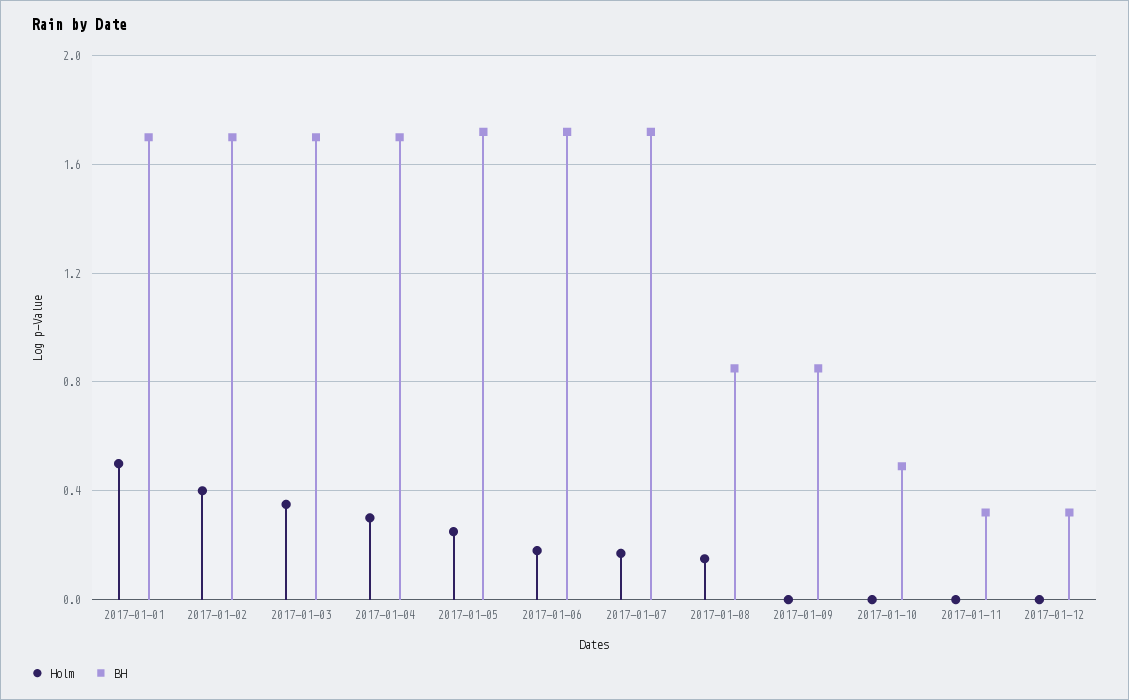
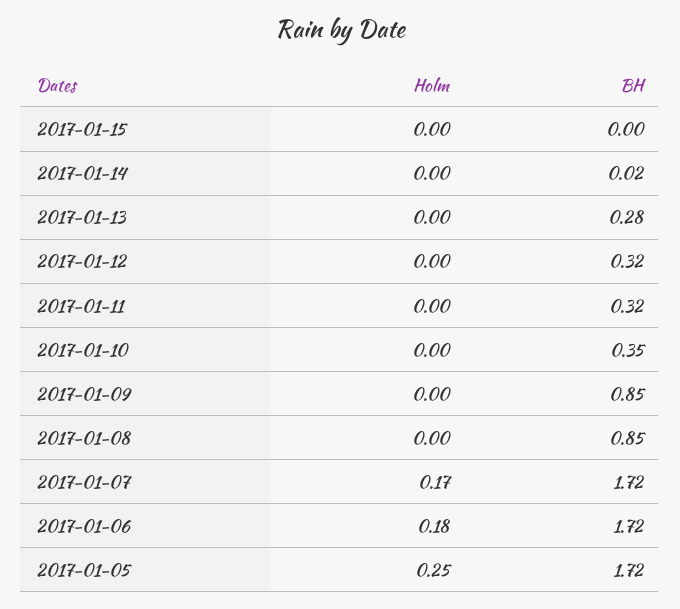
Holm, 2017-01-01: 0.5 -> none
BH, 2017-01-01: 1.7 -> none
Holm, 2017-01-02: 0.4 -> none
BH, 2017-01-02: 1.7 -> none
Holm, 2017-01-03: 0.35 -> none
BH, 2017-01-03: 1.7 -> none
Holm, 2017-01-04: 0.3 -> none
BH, 2017-01-04: 1.7 -> none
Holm, 2017-01-08: 0.15 -> 0
BH, 2017-01-10: 0.5 -> 0.35
Holm, 2017-01-15: none -> 0
BH, 2017-01-15: none -> 0
Holm, 2017-01-14: none -> 0
BH, 2017-01-14: none -> 0.02
Holm, 2017-01-13: none -> 0
BH, 2017-01-13: none -> 0.28

